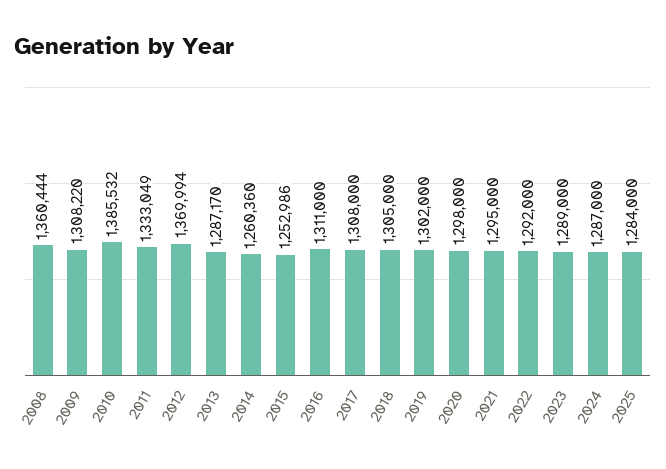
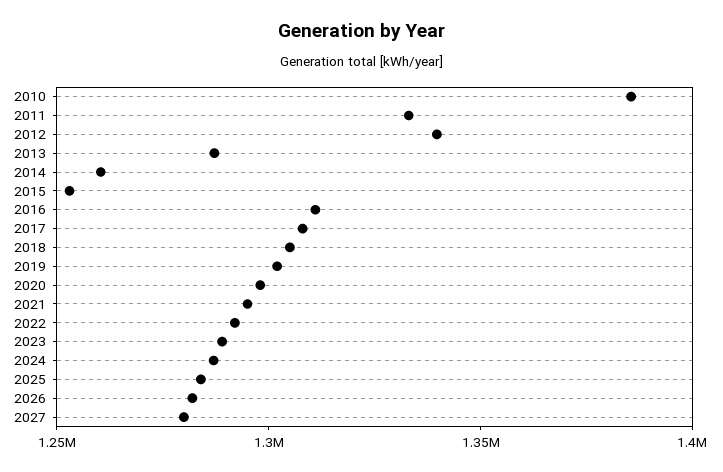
2008: 1360444 -> none
2009: 1308220 -> none
2012: 1369994 -> 1340000
2026: none -> 1280000
2027: none -> 1280000

